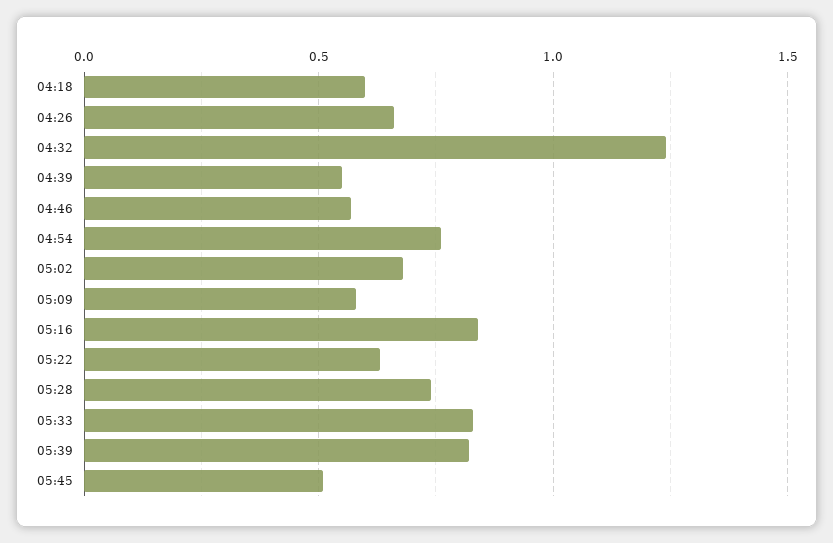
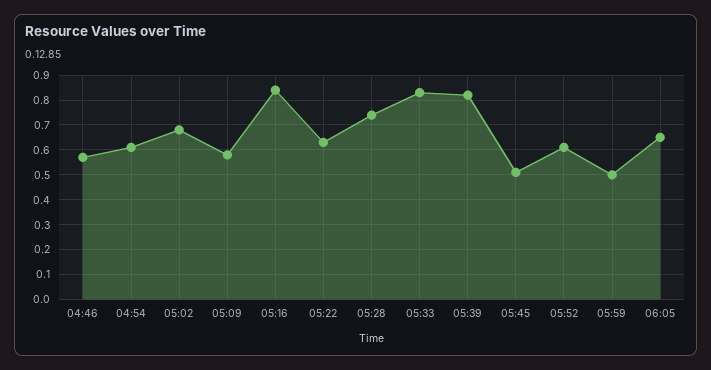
04:18: 0.6 -> none
04:26: 0.65 -> none
04:32: 1.25 -> none
04:39: 0.55 -> none
04:54: 0.75 -> 0.6
05:52: none -> 0.6
05:59: none -> 0.5
06:05: none -> 0.65

